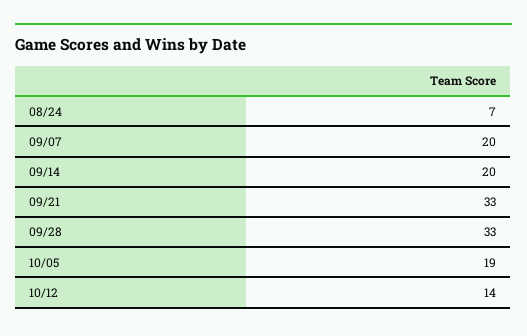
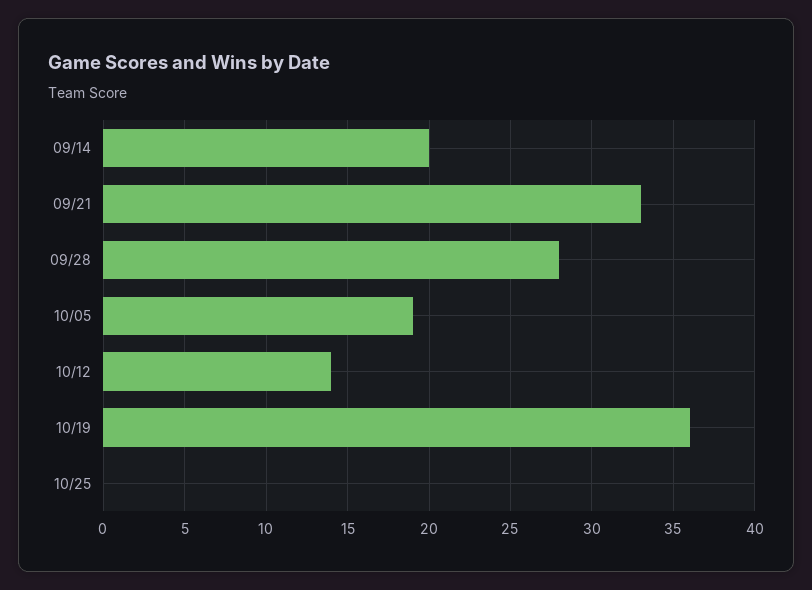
08/24: 7 -> none
09/07: 20 -> none
09/28: 33 -> 28
10/19: none -> 36
10/25: none -> 0

